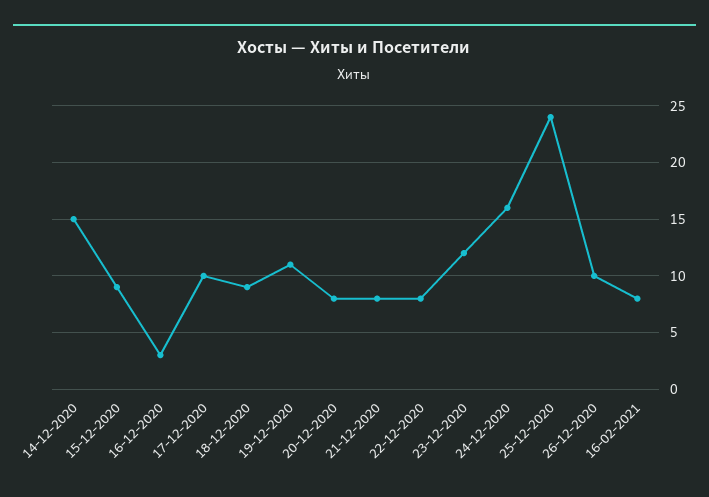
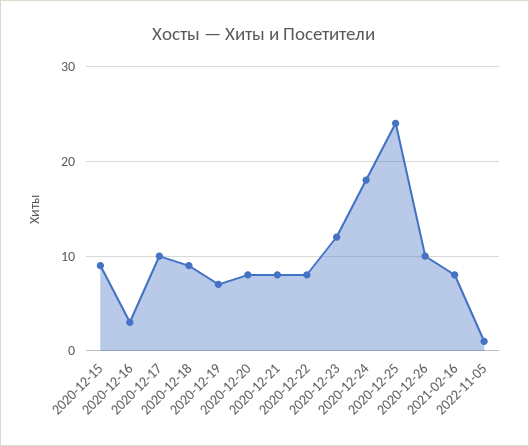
14-12-2020: 15 -> none
19-12-2020: 11 -> 7
24-12-2020: 16 -> 18
2022-11-05: none -> 1

